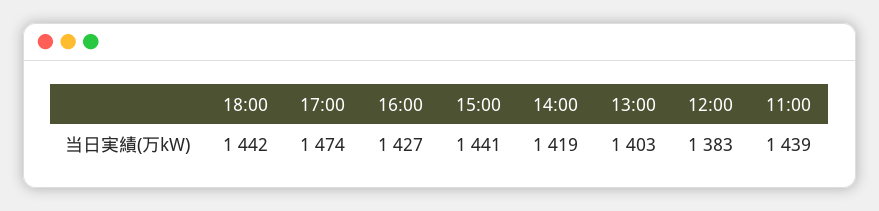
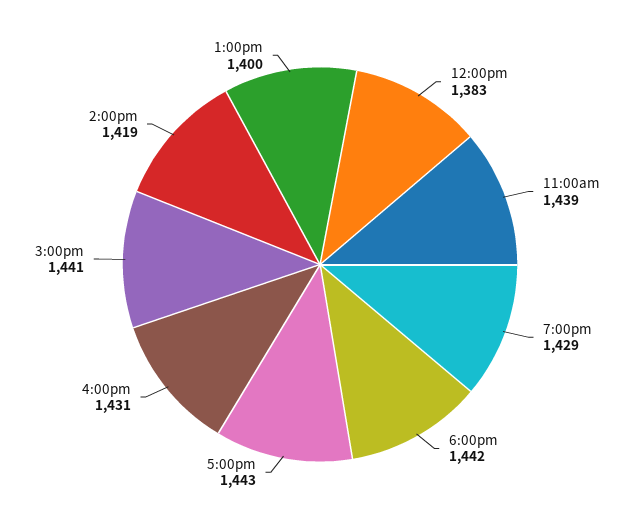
17:00: 1474 -> 1443
16:00: 1427 -> 1431
13:00: 1403 -> 1400
7:00pm: none -> 1429

